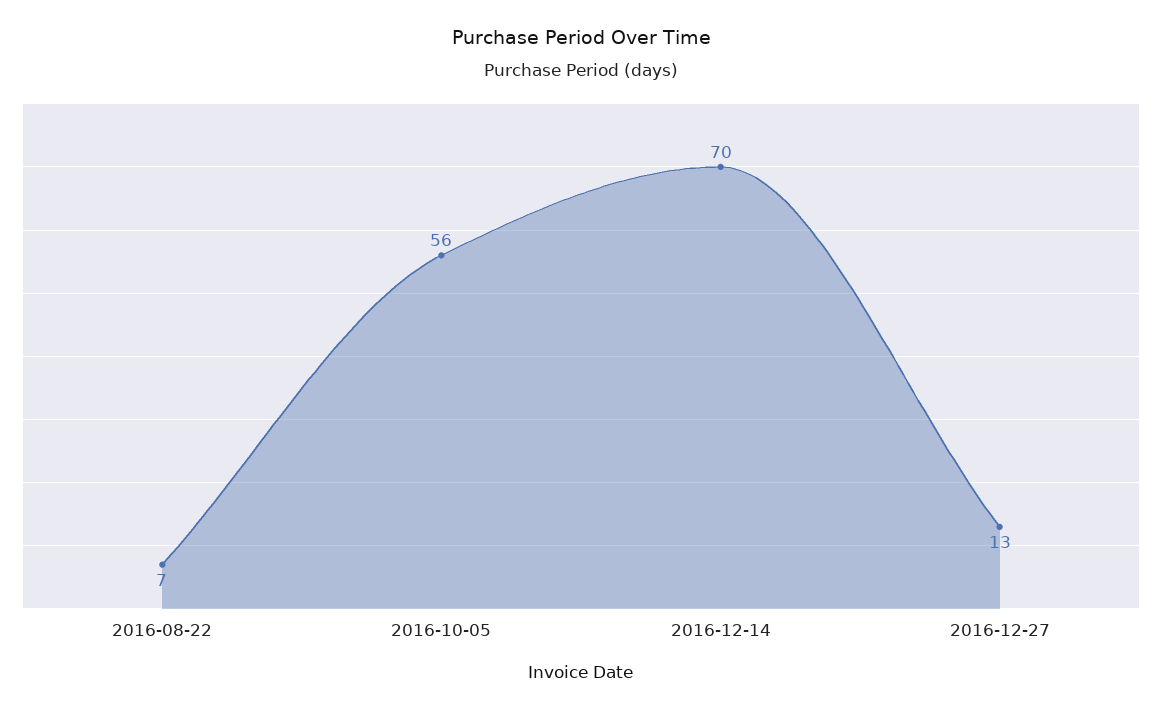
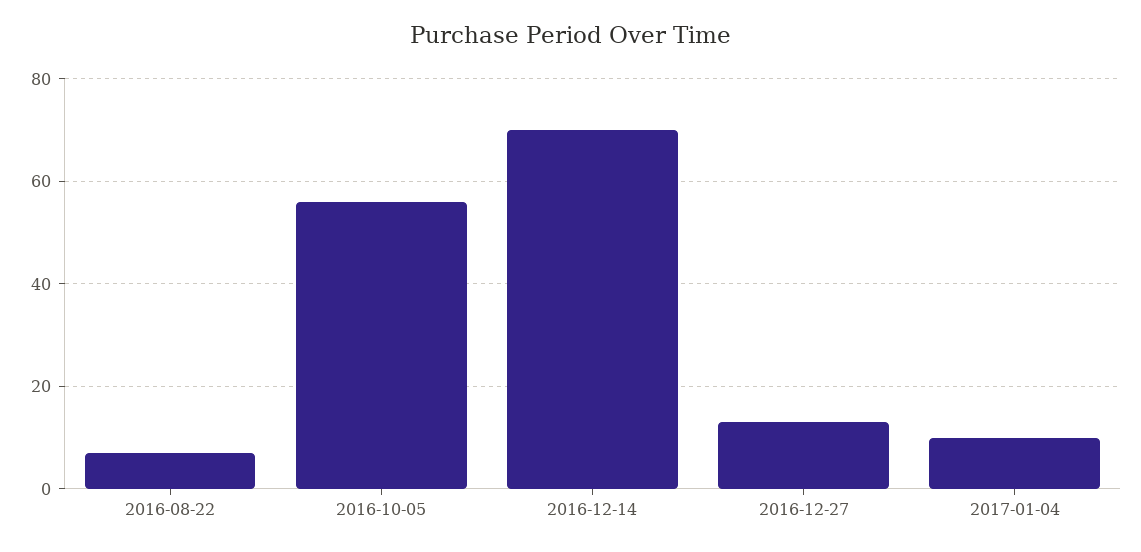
2017-01-04: none -> 10

